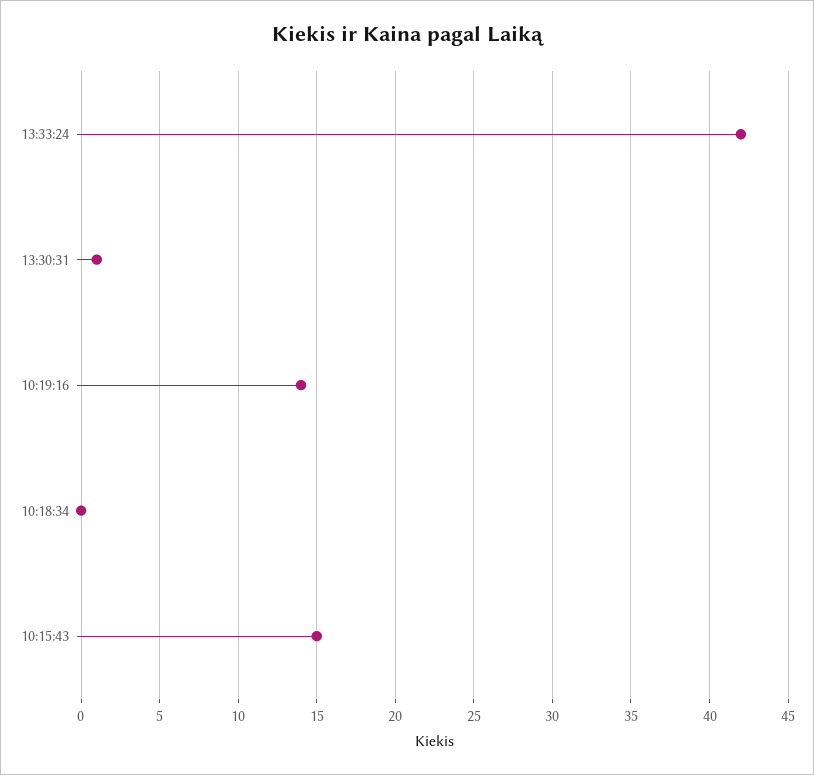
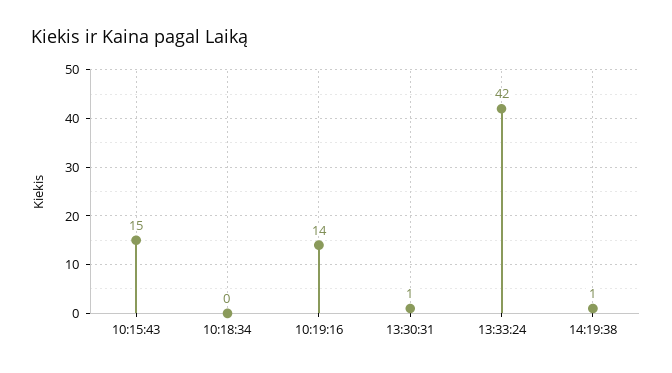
14:19:38: none -> 1

